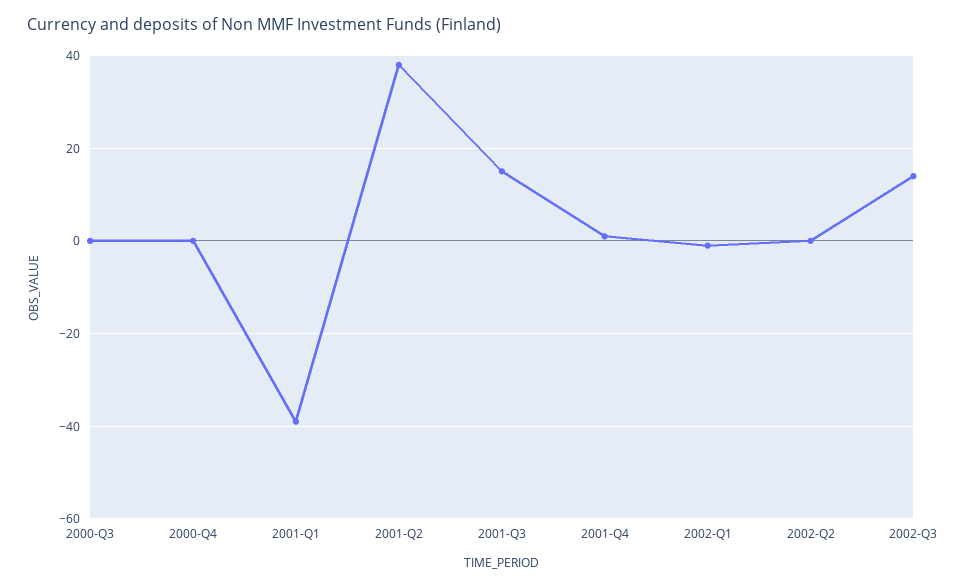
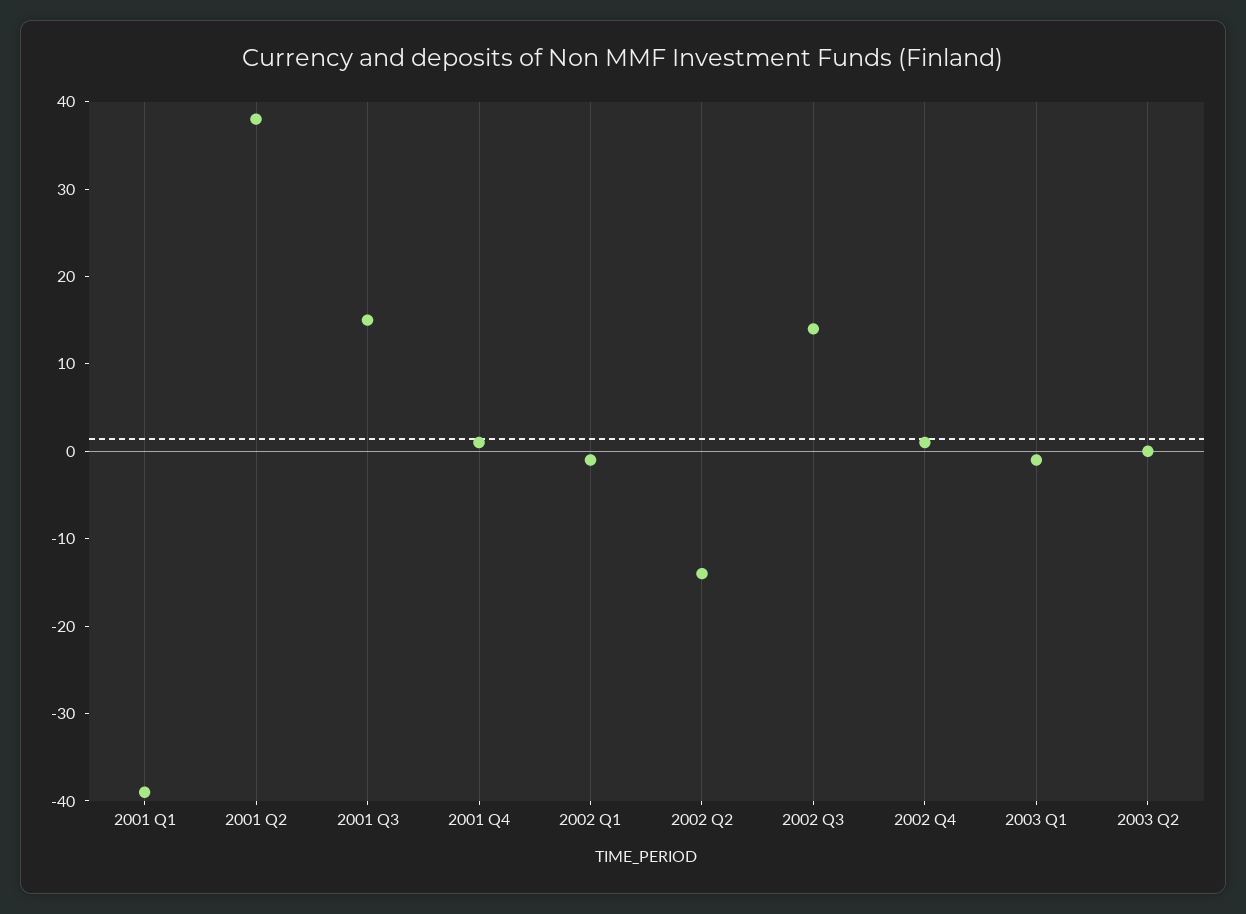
2000-Q3: 0 -> none
2000-Q4: 0 -> none
2002-Q2: 0 -> -14
2002 Q4: none -> 1
2003 Q1: none -> -1
2003 Q2: none -> 0

